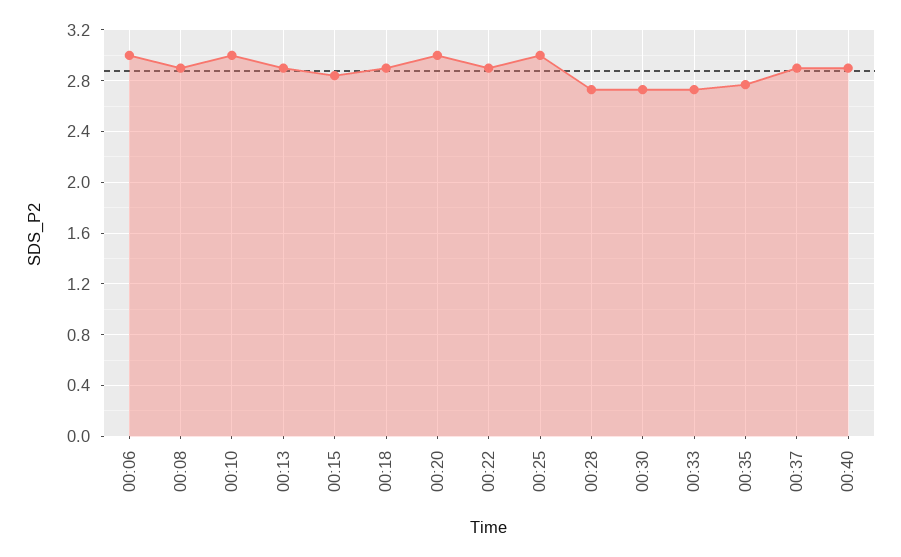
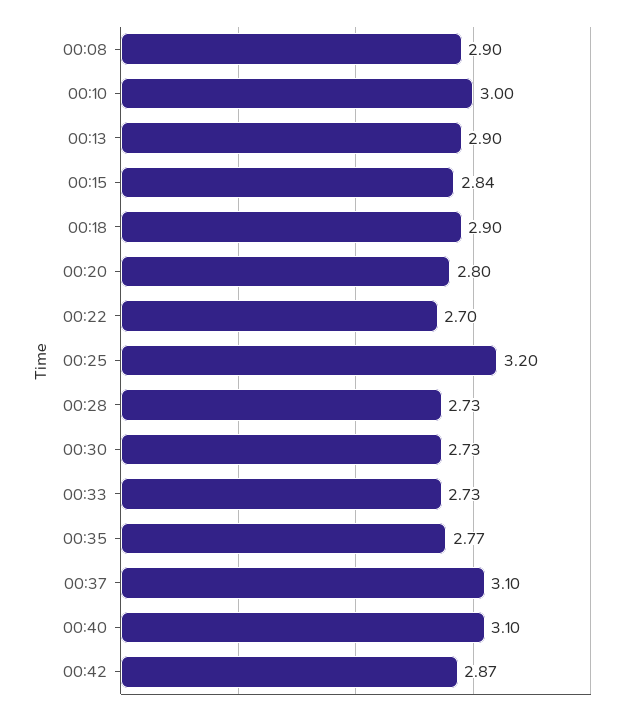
00:06: 3 -> none
00:20: 3 -> 2.8
00:22: 2.9 -> 2.7
00:25: 3 -> 3.2
00:37: 2.9 -> 3.1
00:40: 2.9 -> 3.1
00:42: none -> 2.87

